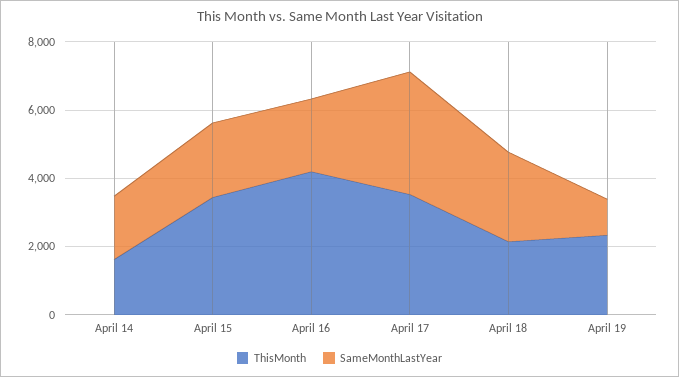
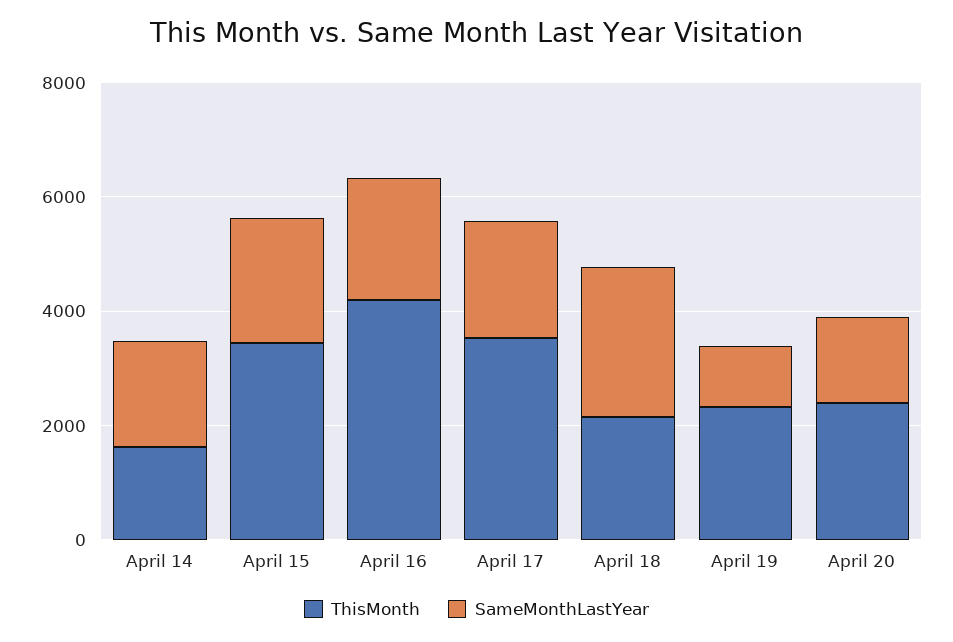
SameMonthLastYear, April 17: 3500 -> 2000
ThisMonth, April 20: none -> 2500
SameMonthLastYear, April 20: none -> 1500

